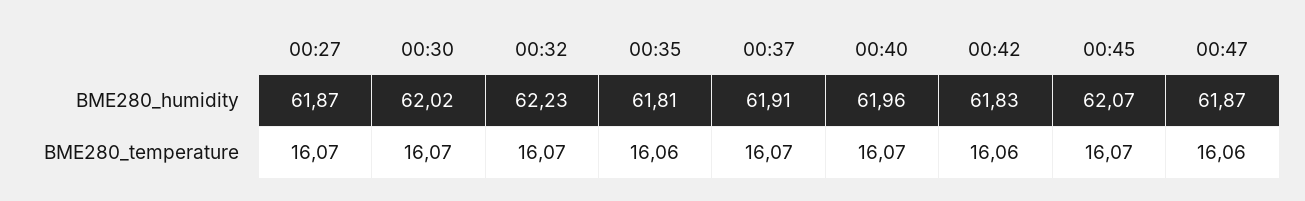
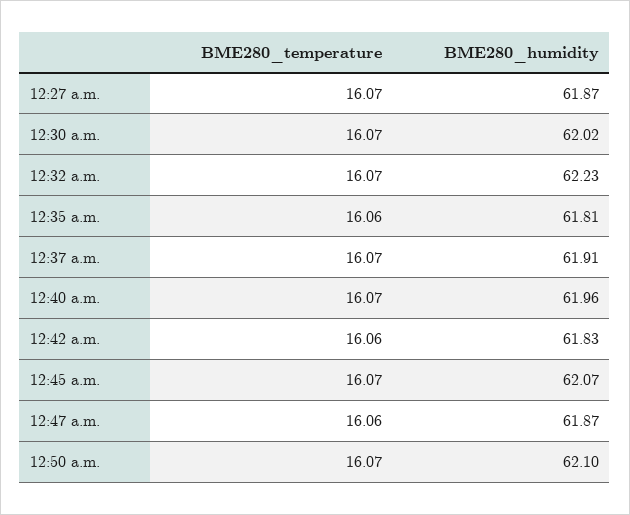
12:50 a.m., BME280_temperature: none -> 16.07
12:50 a.m., BME280_humidity: none -> 62.1

